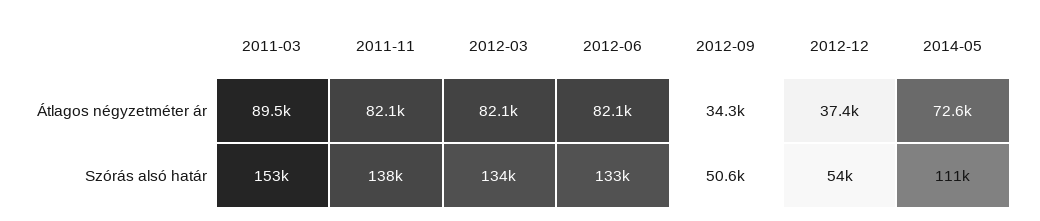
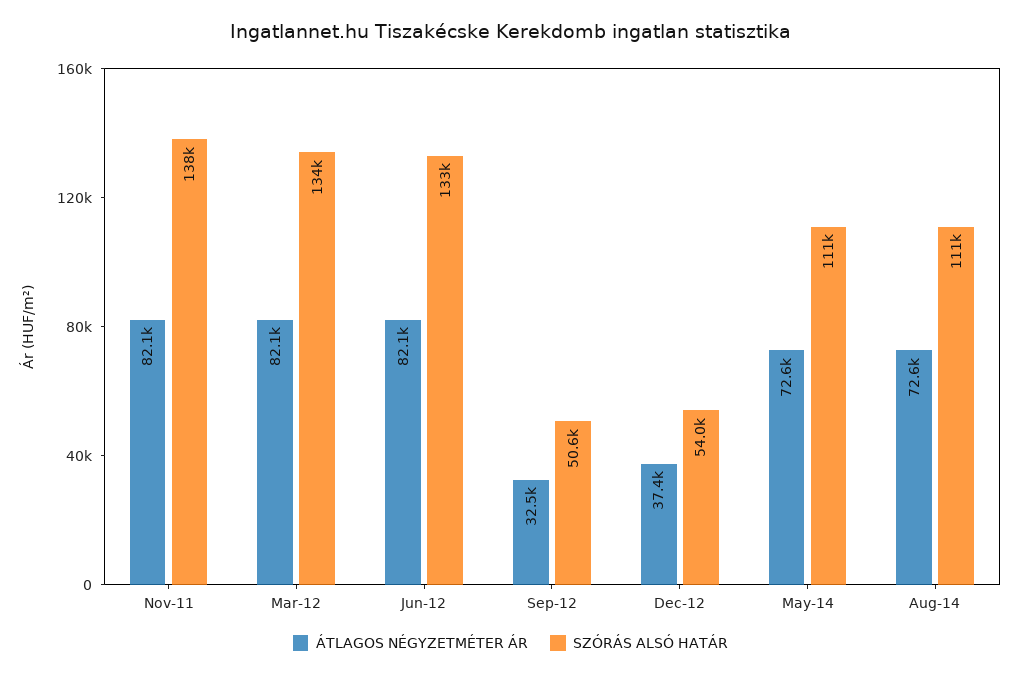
Átlagos négyzetméter ár, 2011-03: 89500 -> none
Átlagos négyzetméter ár, 2012-09: 34300 -> 32500
Szórás alsó határ, 2011-03: 153000 -> none
Átlagos négyzetméter ár, Aug-14: none -> 72600
Szórás alsó határ, Aug-14: none -> 111000

